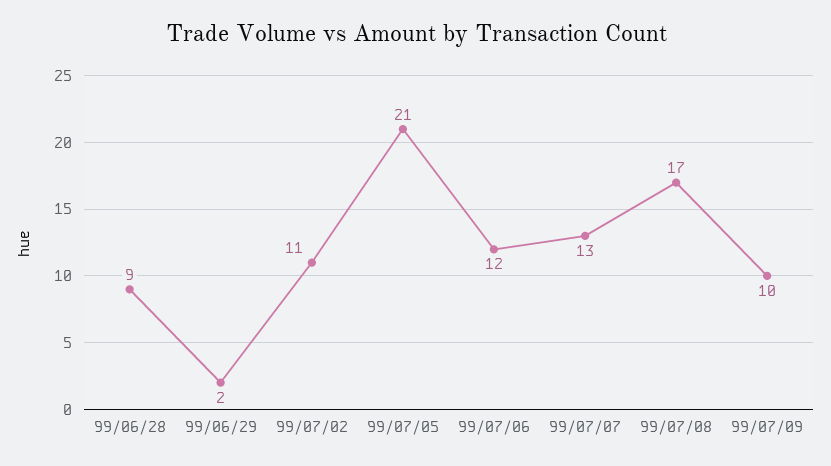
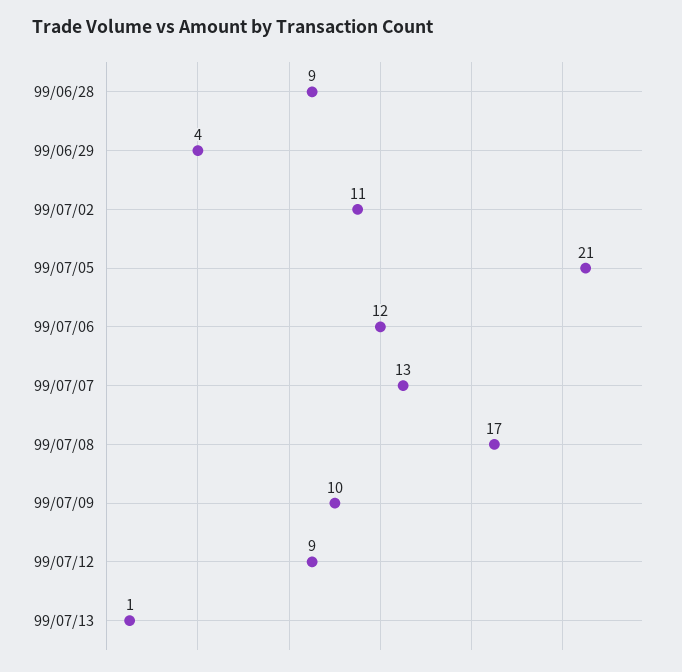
99/06/29: 2 -> 4
99/07/12: none -> 9
99/07/13: none -> 1

